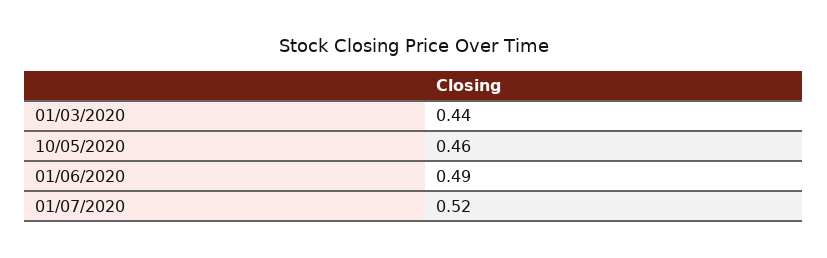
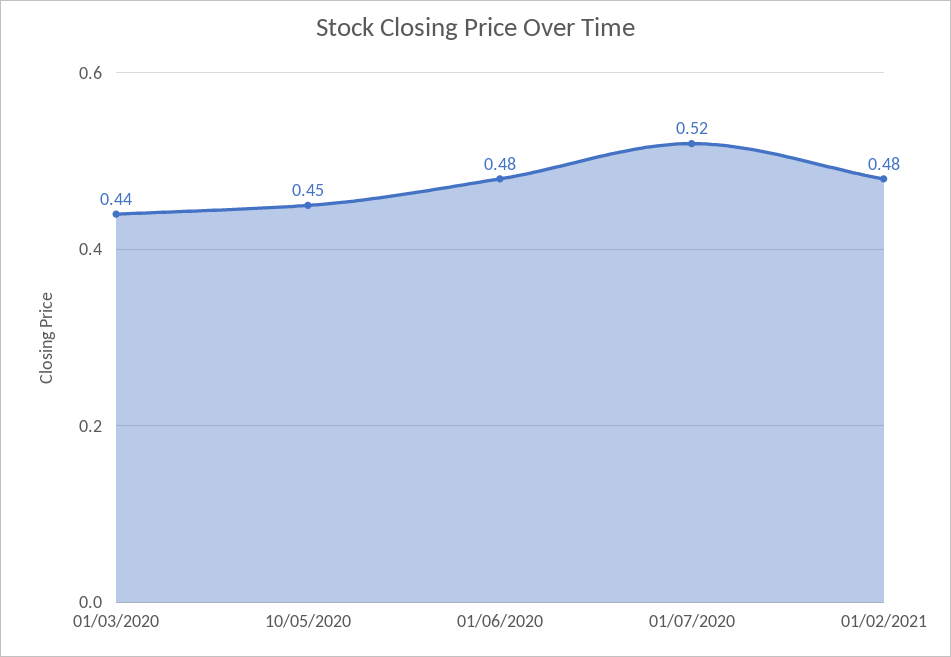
10/05/2020: 0.46 -> 0.45
01/06/2020: 0.49 -> 0.48
01/02/2021: none -> 0.48

